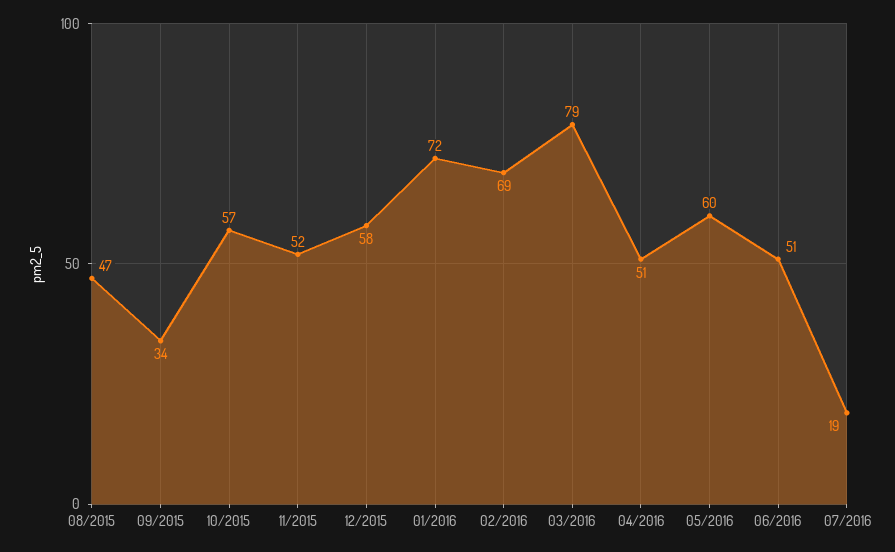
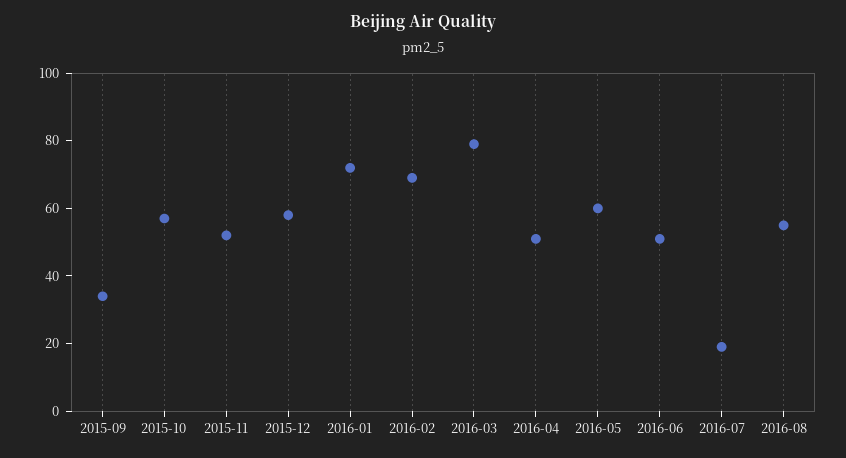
08/2015: 47 -> none
2016-08: none -> 55

